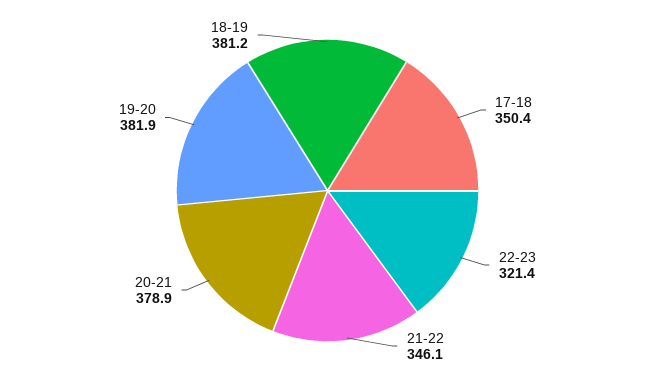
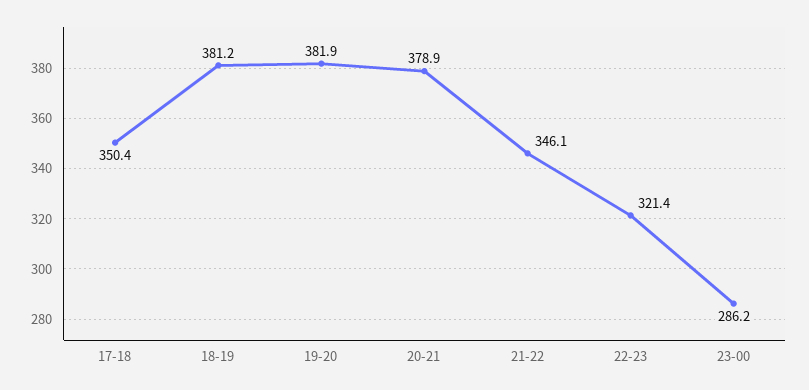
23-00: none -> 286.2

